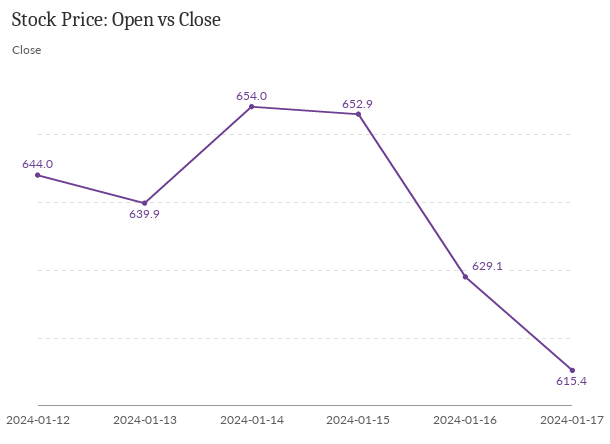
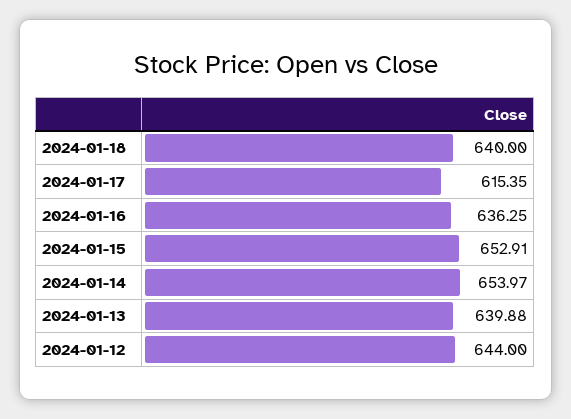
2024-01-16: 629.1 -> 636.25
2024-01-18: none -> 640

